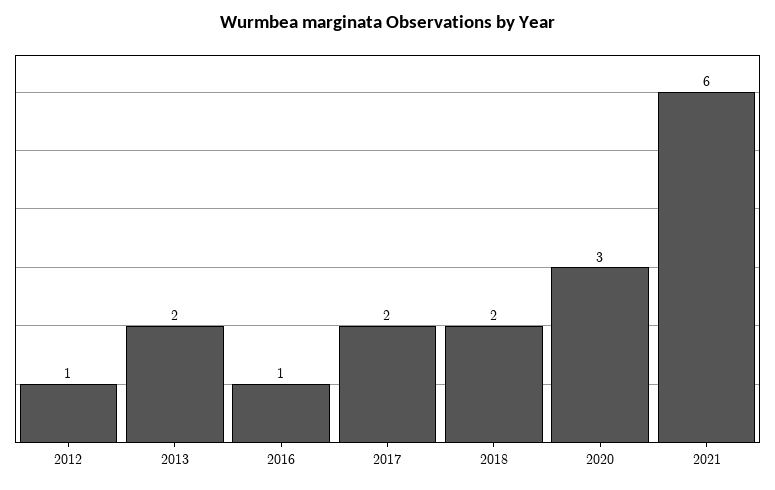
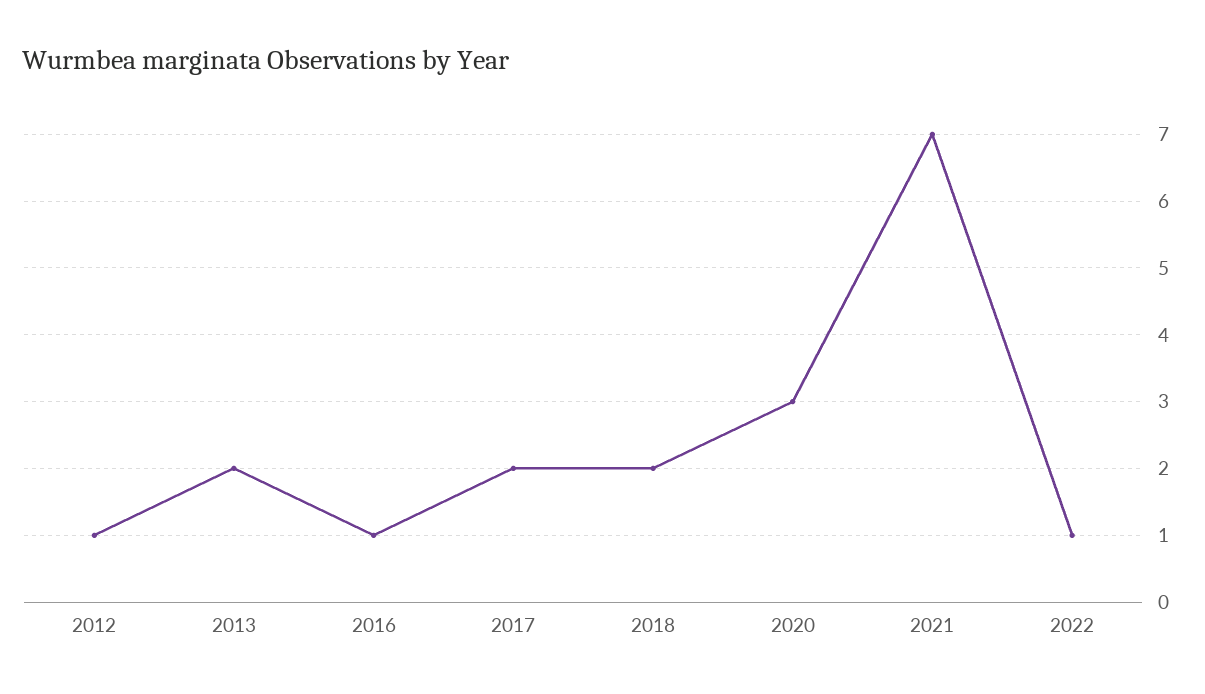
2021: 6 -> 7
2022: none -> 1

